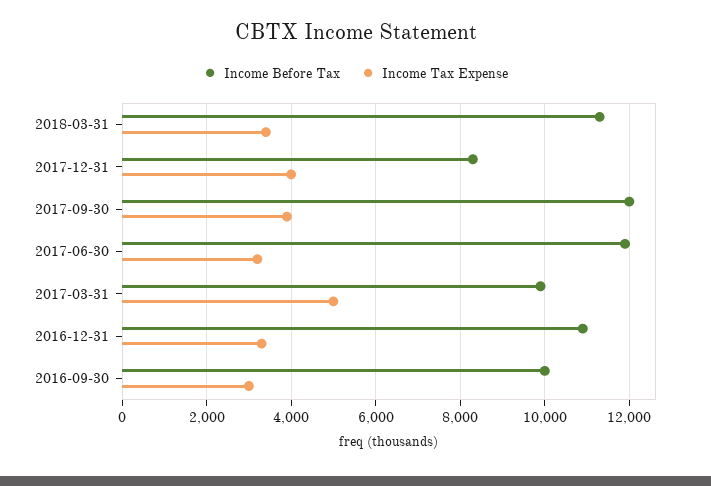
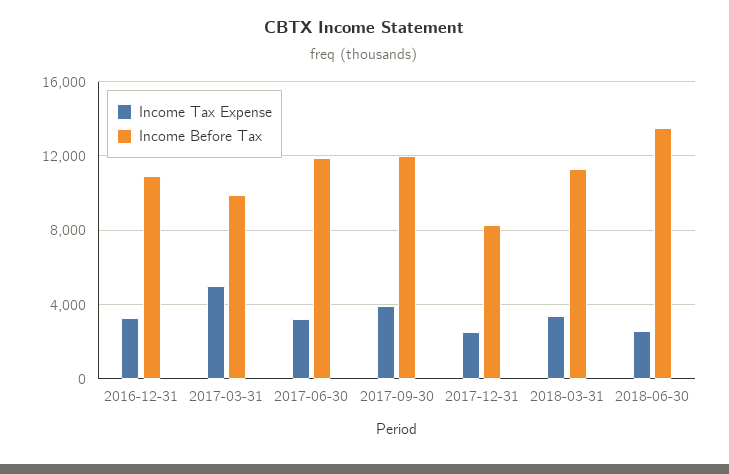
Income Tax Expense, 2017-12-31: 4000 -> 2500
Income Before Tax, 2016-09-30: 10000 -> none
Income Tax Expense, 2016-09-30: 3000 -> none
Income Tax Expense, 2018-06-30: none -> 2500
Income Before Tax, 2018-06-30: none -> 13500

